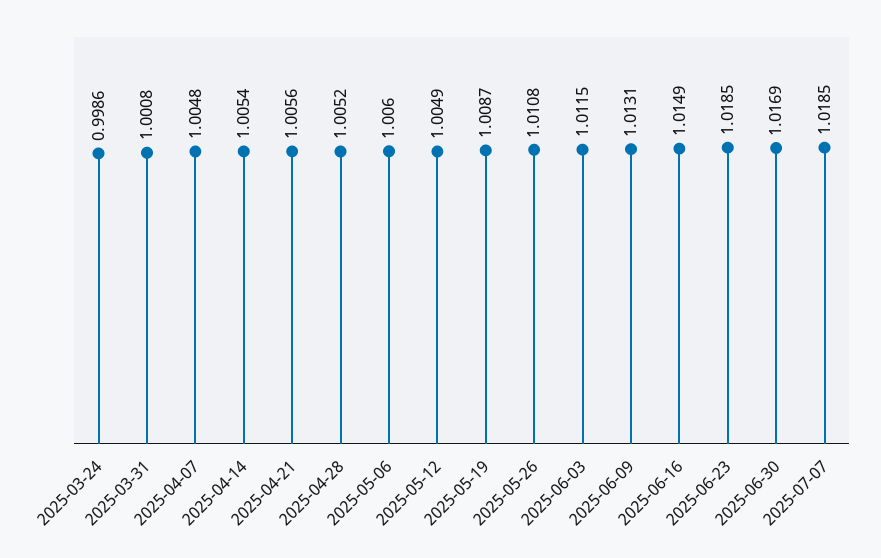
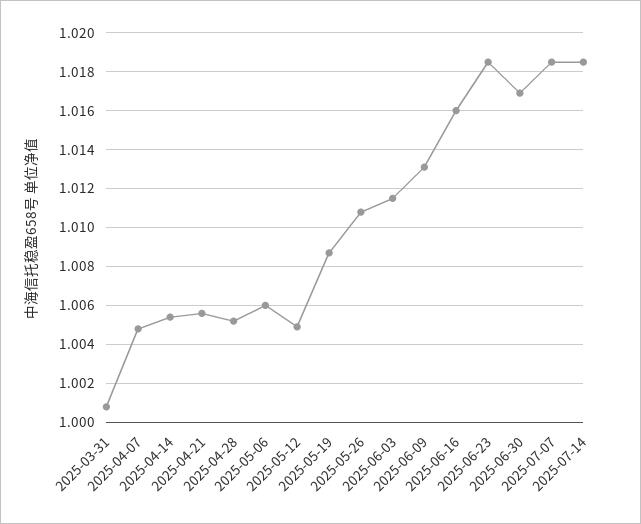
2025-03-24: 0.9986 -> none
2025-06-16: 1.0149 -> 1.016
2025-07-14: none -> 1.0185

